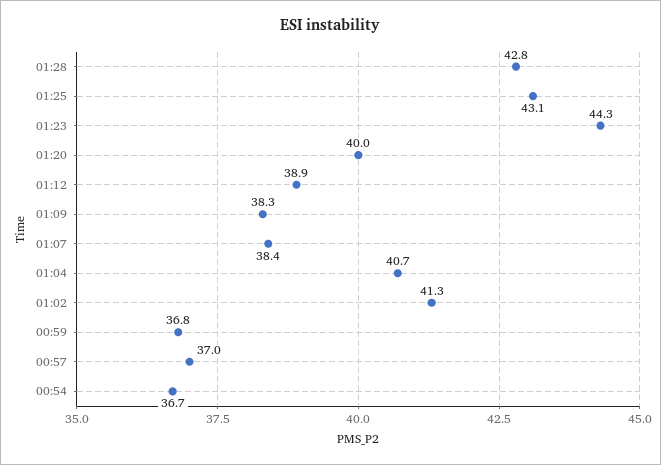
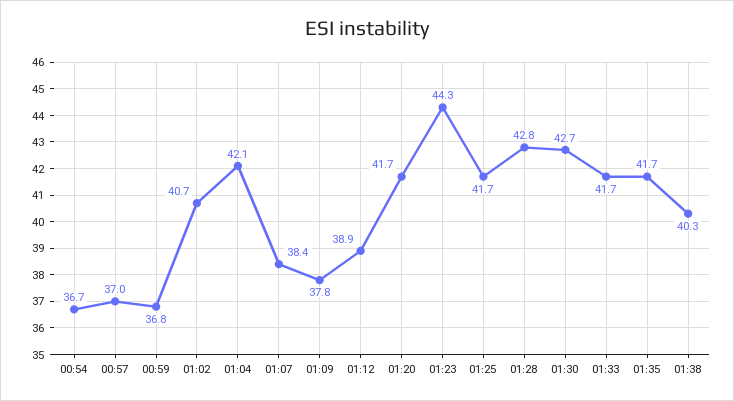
01:25: 43.1 -> 41.7
01:20: 40 -> 41.7
01:09: 38.3 -> 37.8
01:04: 40.7 -> 42.1
01:02: 41.3 -> 40.7
01:30: none -> 42.7
01:33: none -> 41.7
01:35: none -> 41.7
01:38: none -> 40.3

